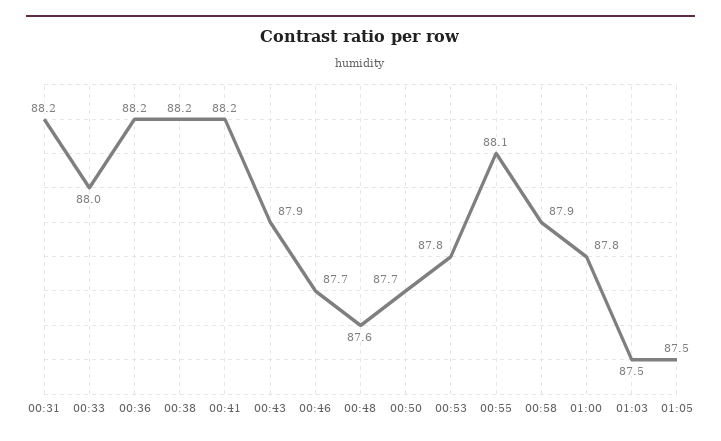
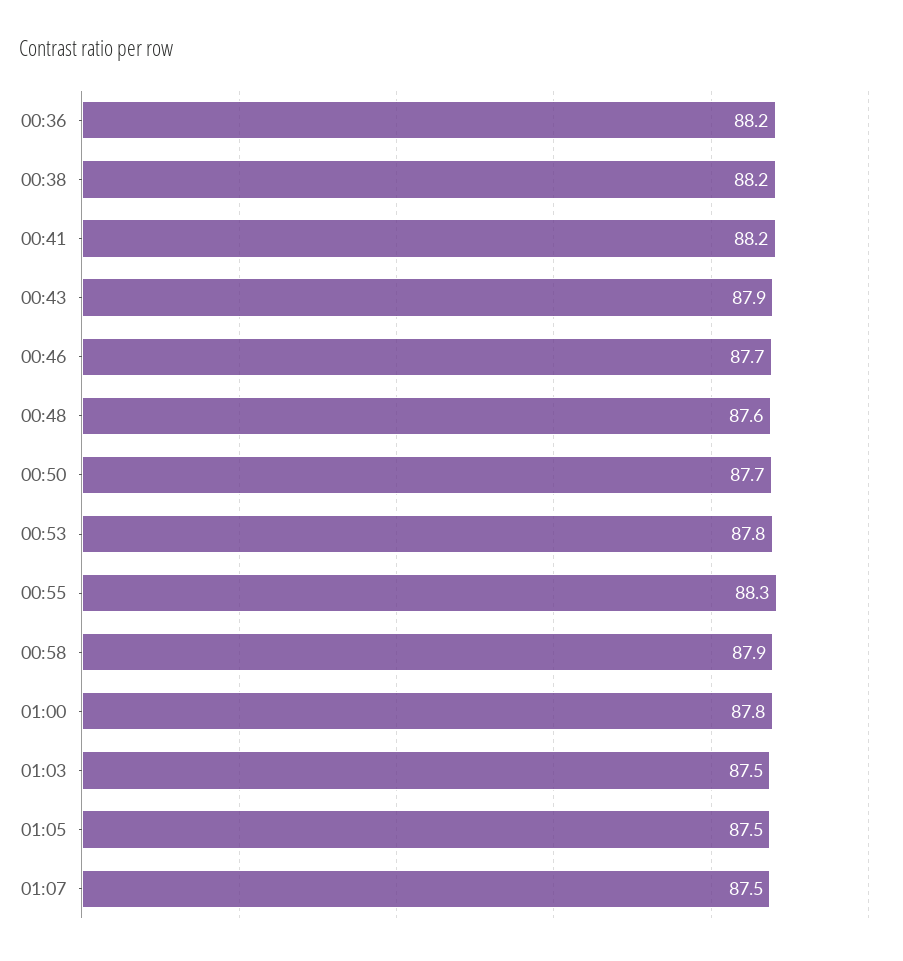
00:31: 88.2 -> none
00:33: 88 -> none
00:55: 88.1 -> 88.3
01:07: none -> 87.5

